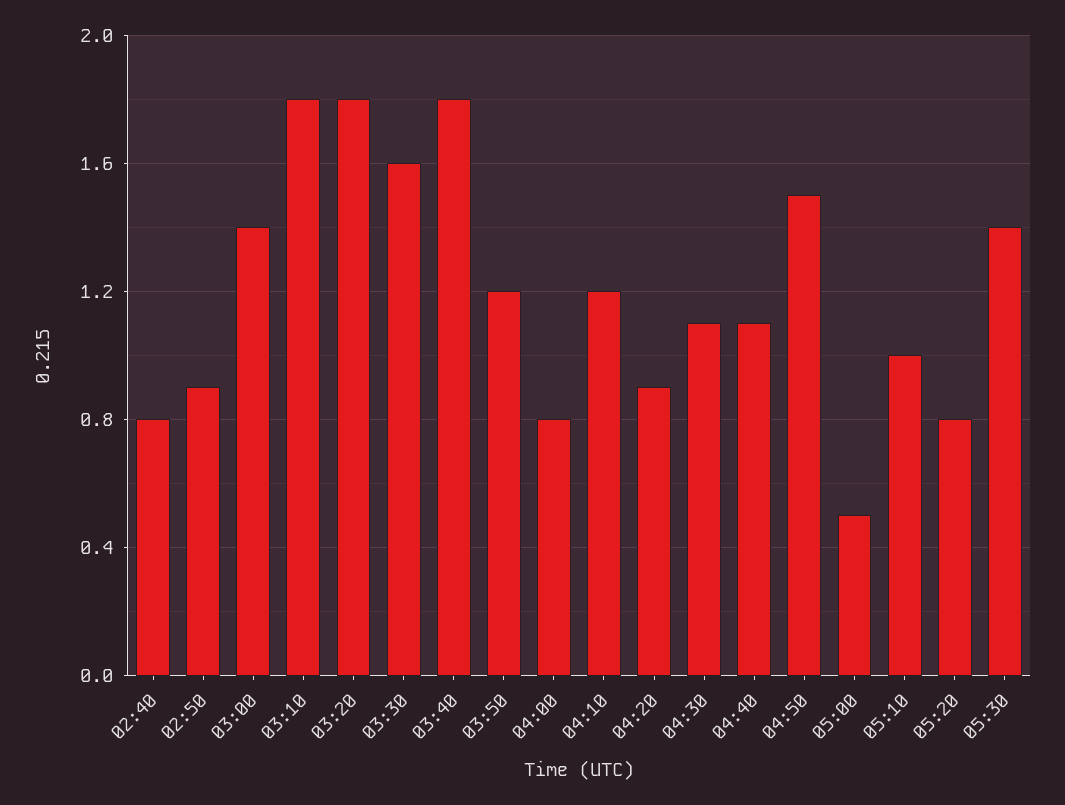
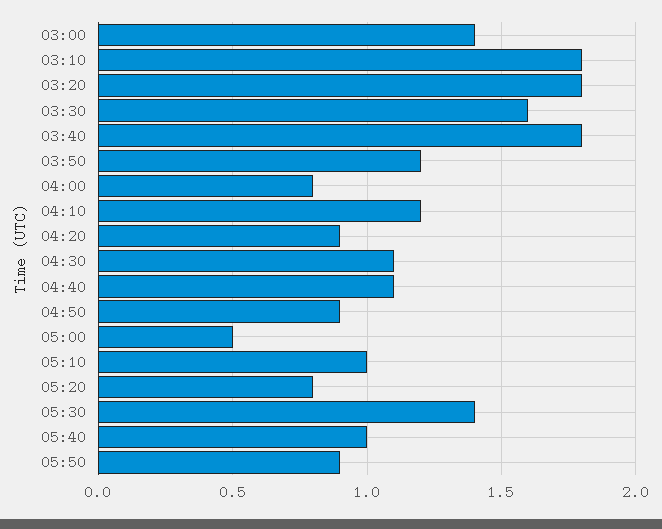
02:40: 0.8 -> none
02:50: 0.9 -> none
04:50: 1.5 -> 0.9
05:40: none -> 1
05:50: none -> 0.9

